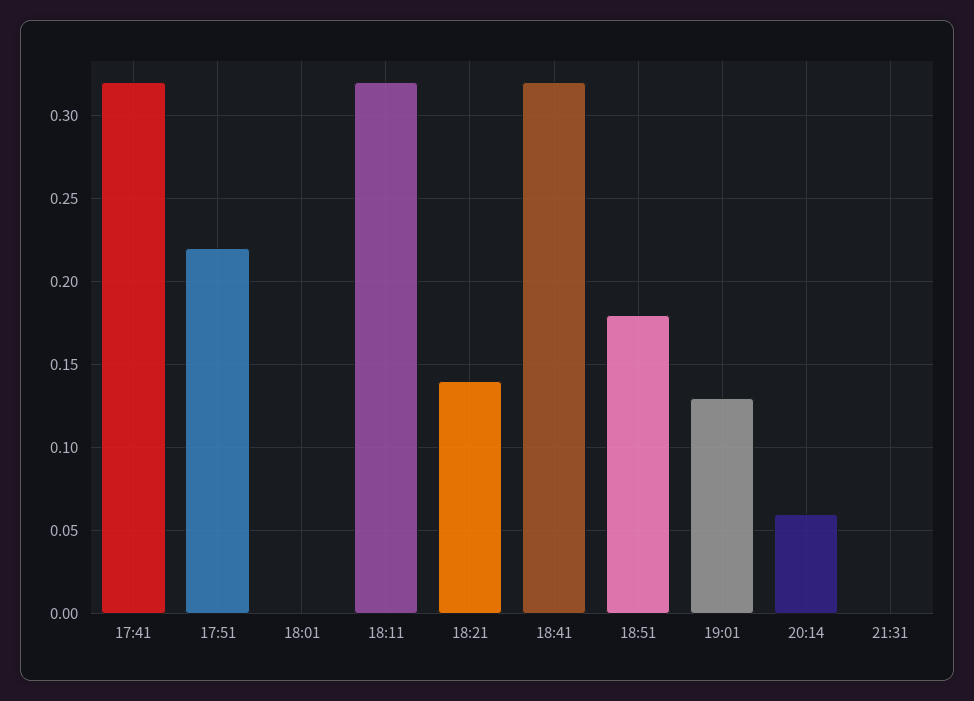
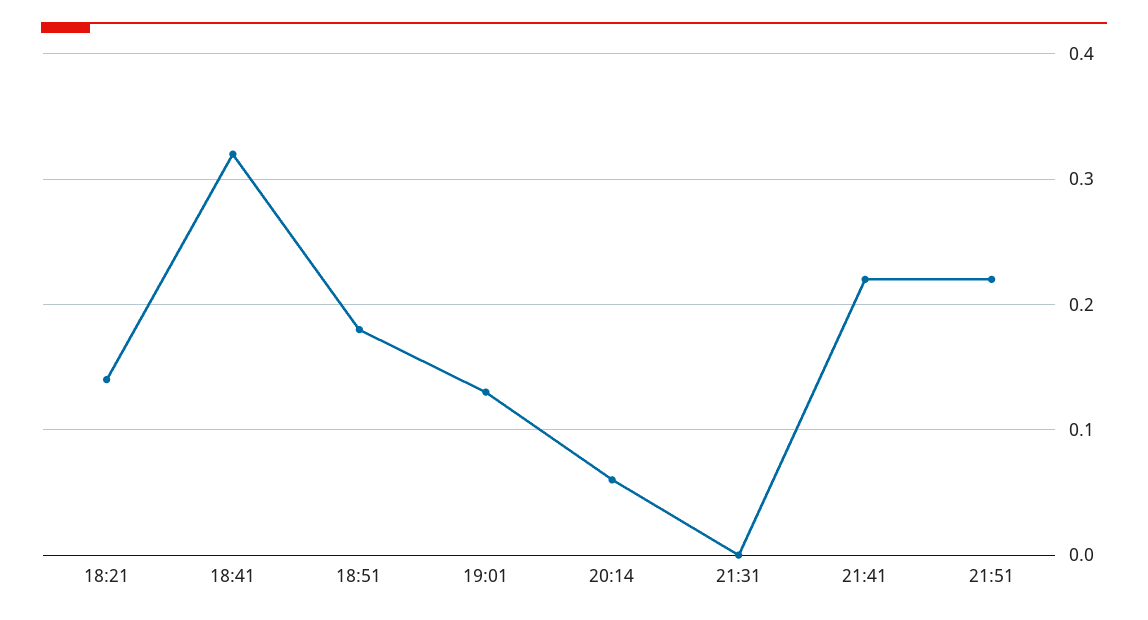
17:41: 0.32 -> none
17:51: 0.22 -> none
18:01: 0 -> none
18:11: 0.32 -> none
21:41: none -> 0.22
21:51: none -> 0.22

